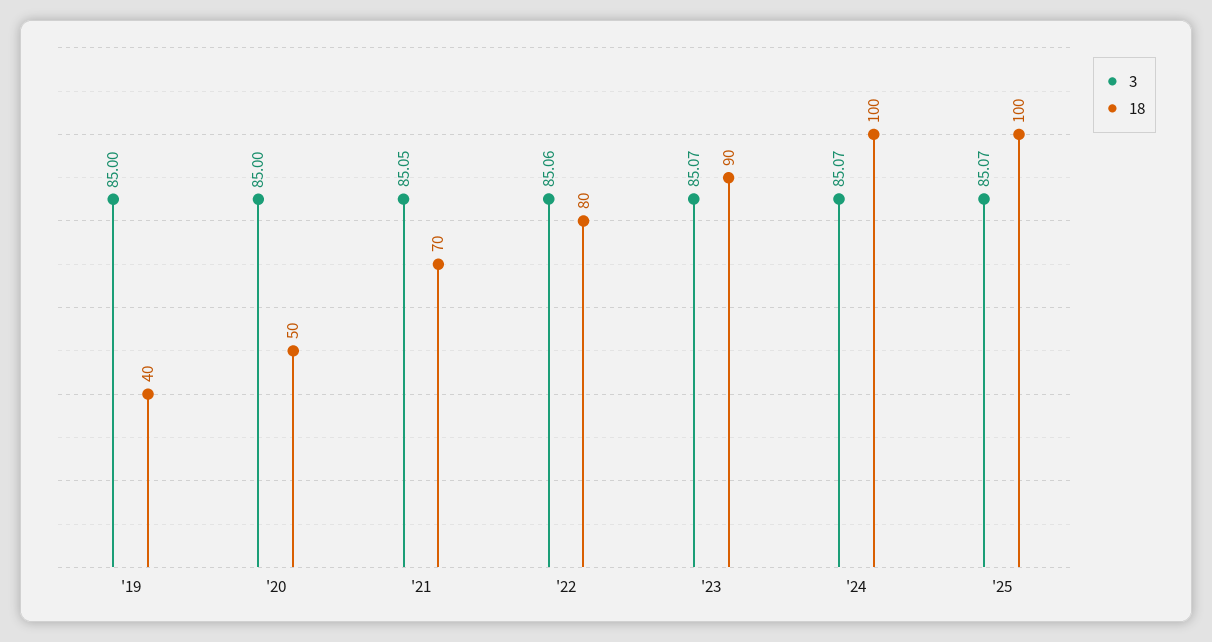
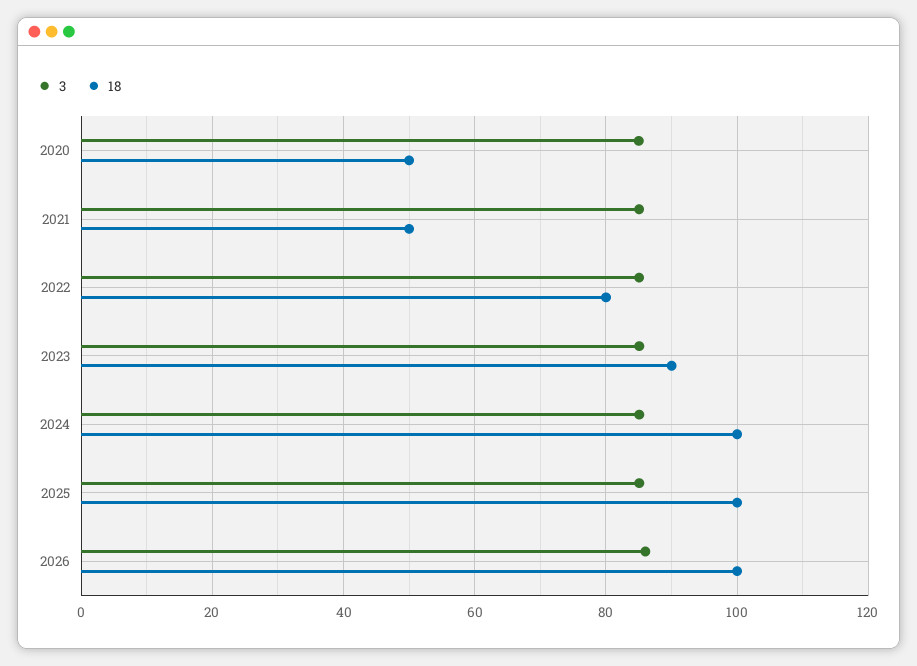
3, '19: 85 -> none
18, '19: 40 -> none
18, '21: 70 -> 50
3, 2026: none -> 86
18, 2026: none -> 100

